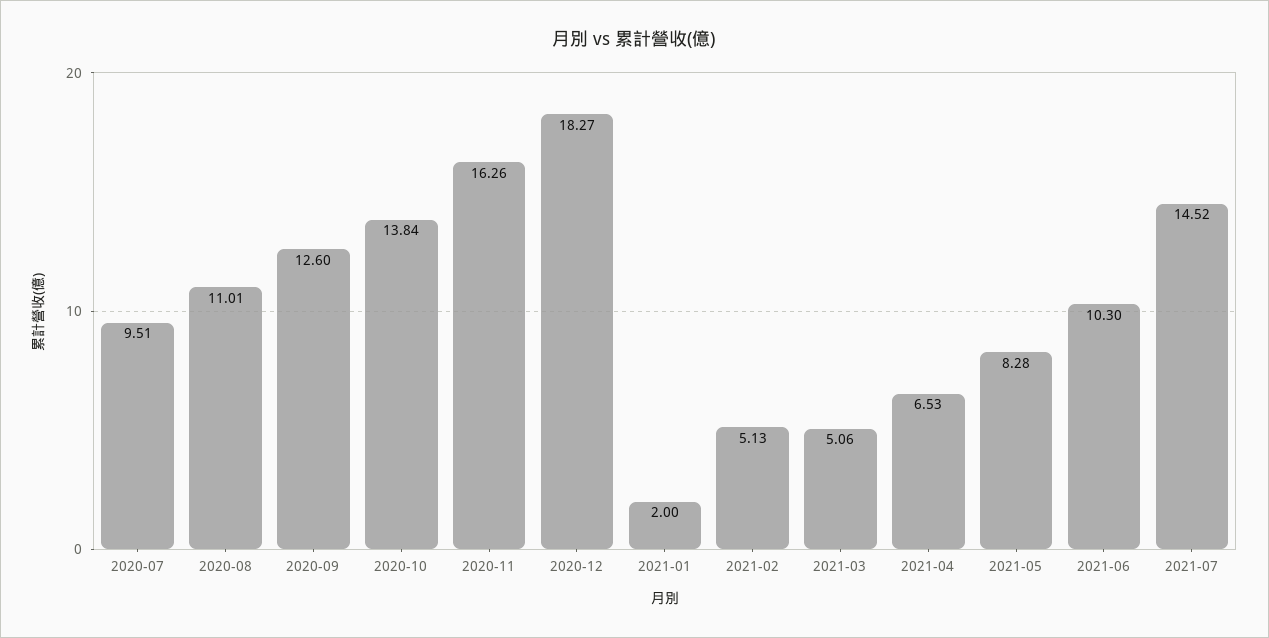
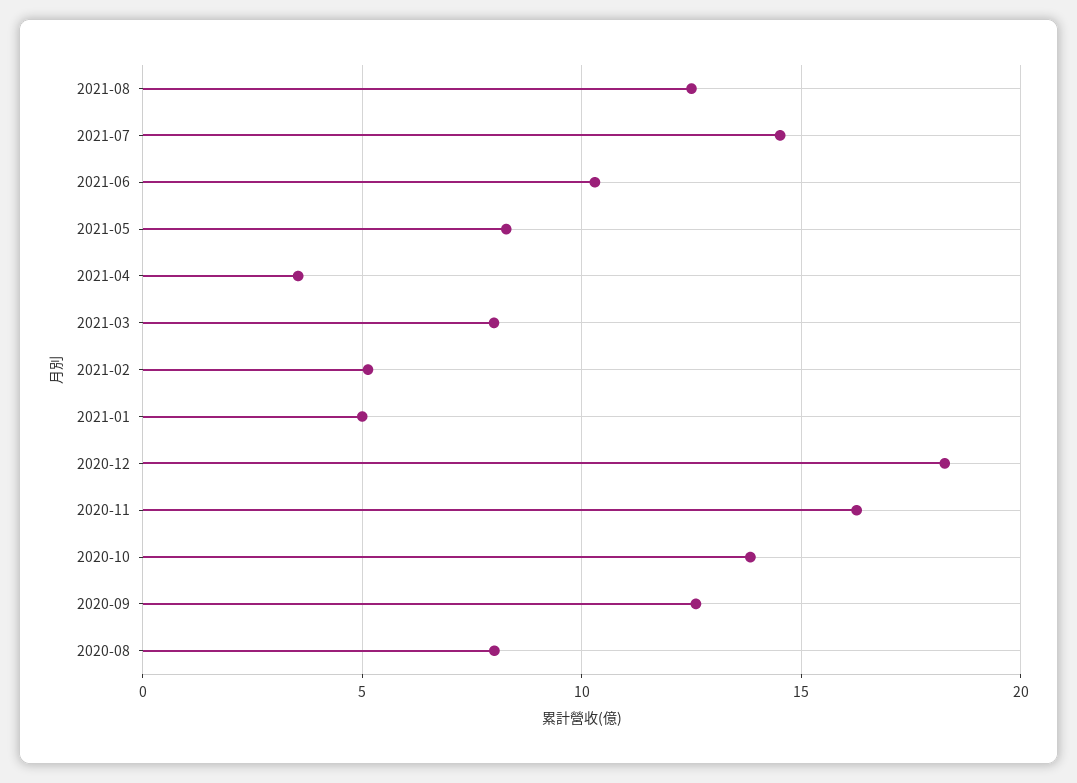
2020-07: 9.51 -> none
2020-08: 11.01 -> 8
2021-01: 2 -> 5
2021-03: 5.06 -> 8
2021-04: 6.53 -> 3.5
2021-08: none -> 12.5

